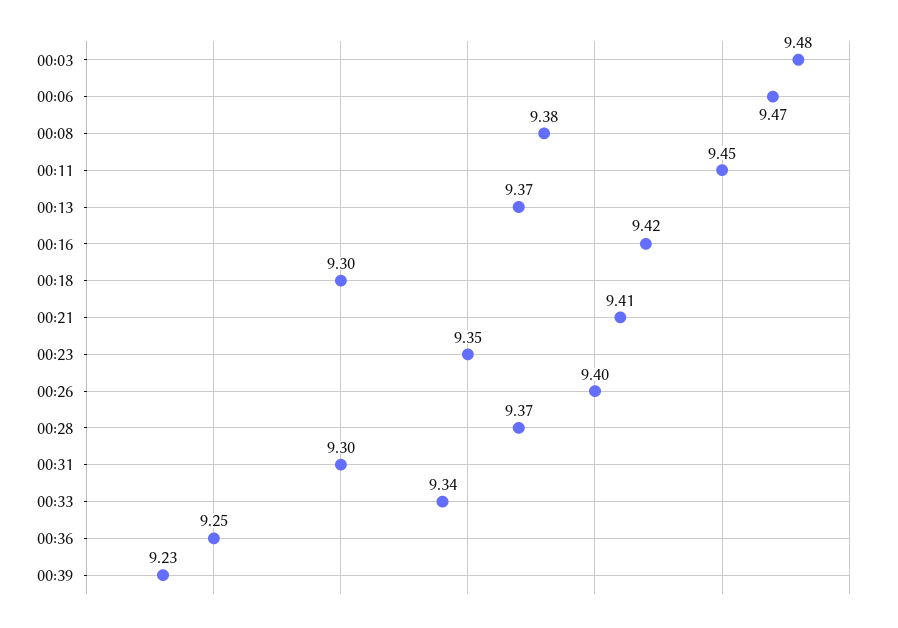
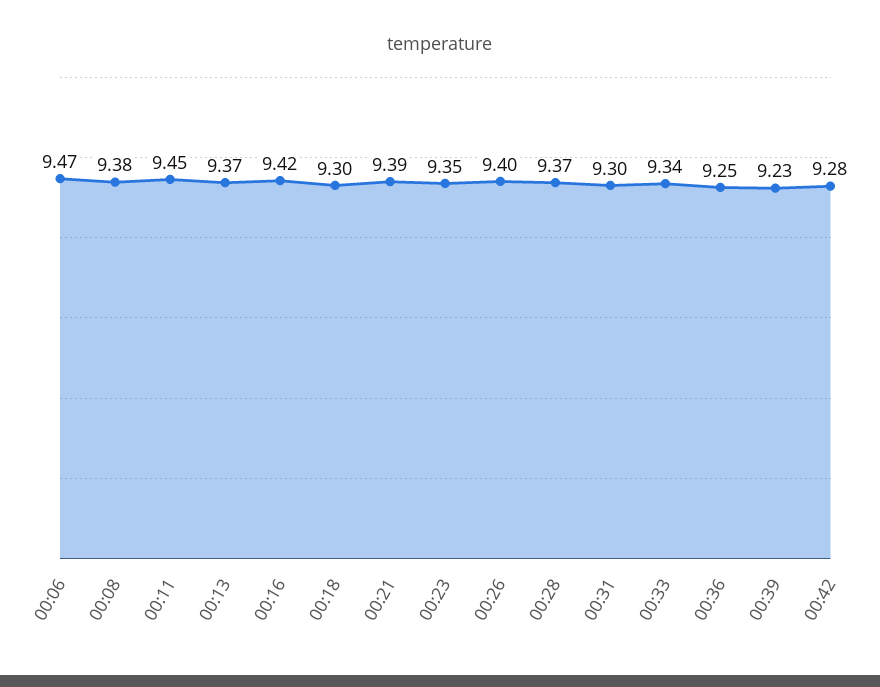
00:03: 9.48 -> none
00:21: 9.41 -> 9.39
00:42: none -> 9.28

